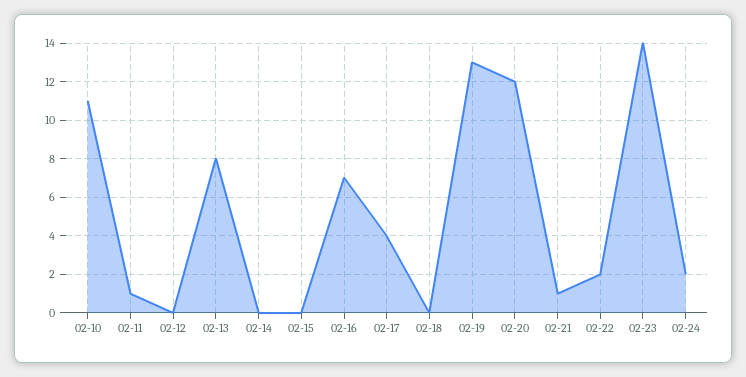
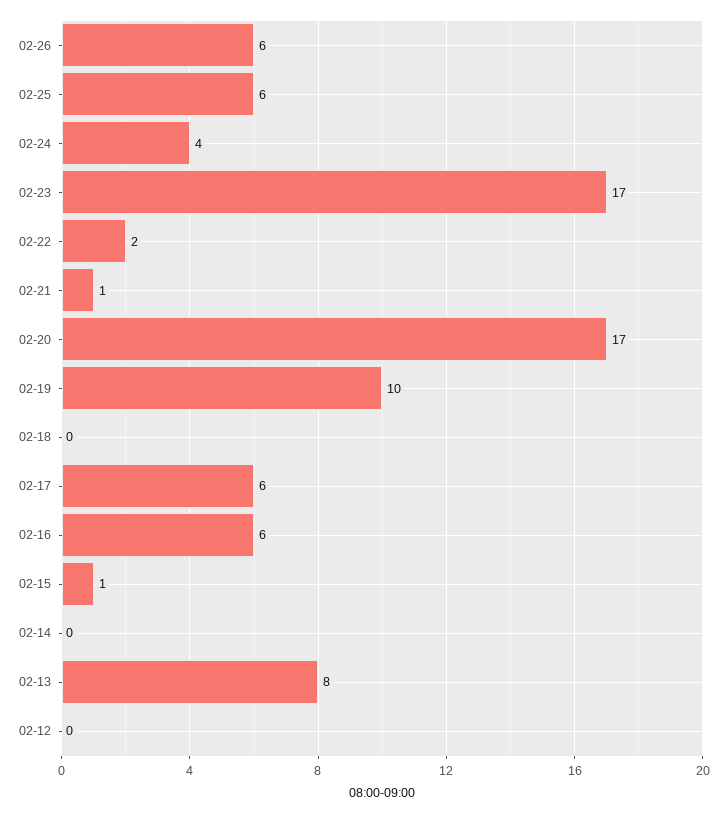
02-10: 11 -> none
02-11: 1 -> none
02-15: 0 -> 1
02-16: 7 -> 6
02-17: 4 -> 6
02-19: 13 -> 10
02-20: 12 -> 17
02-23: 14 -> 17
02-24: 2 -> 4
02-26: none -> 6
02-25: none -> 6

